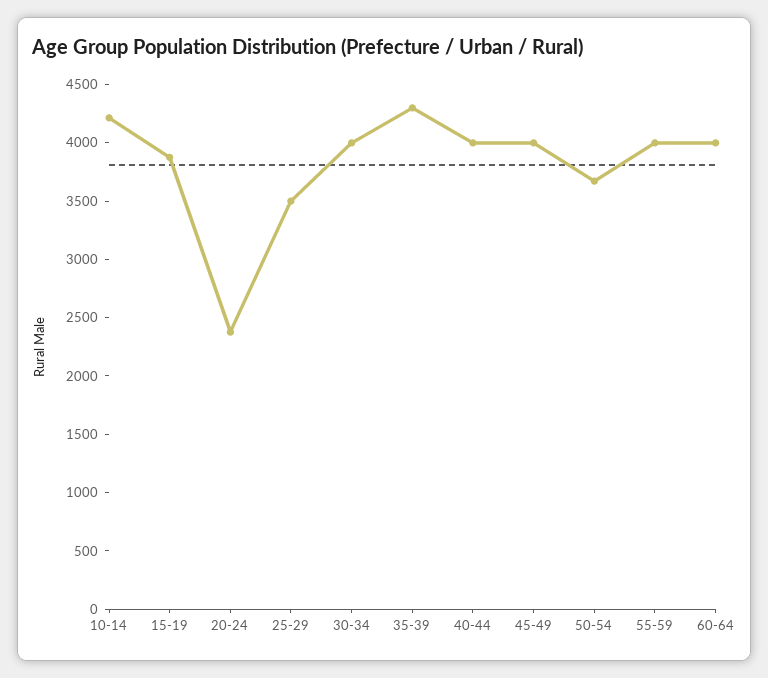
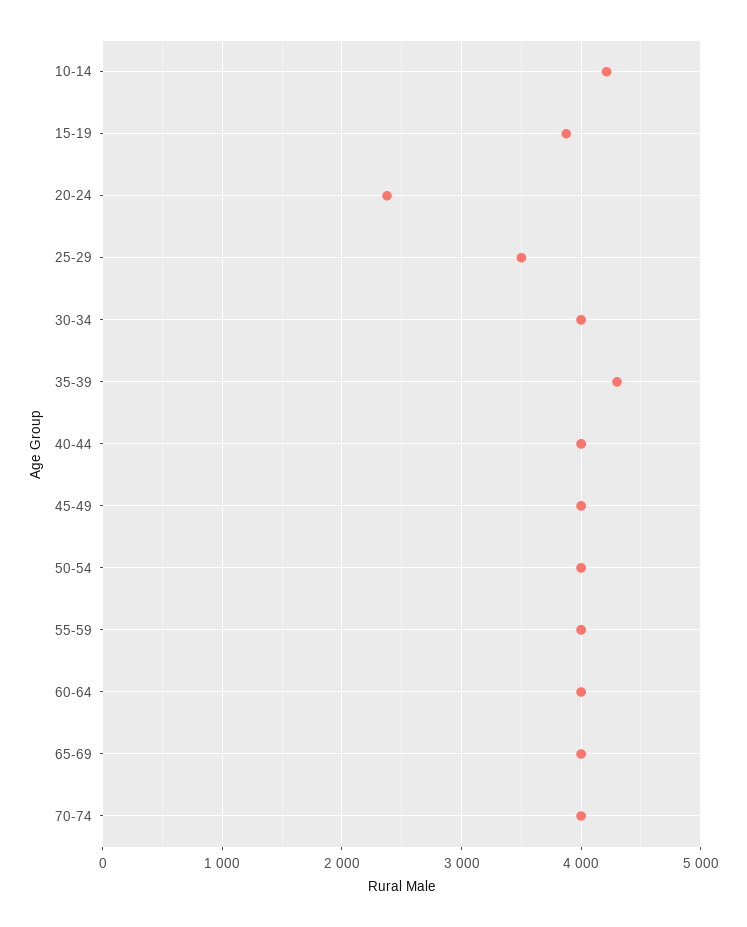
50-54: 3700 -> 4000
65-69: none -> 4000
70-74: none -> 4000

